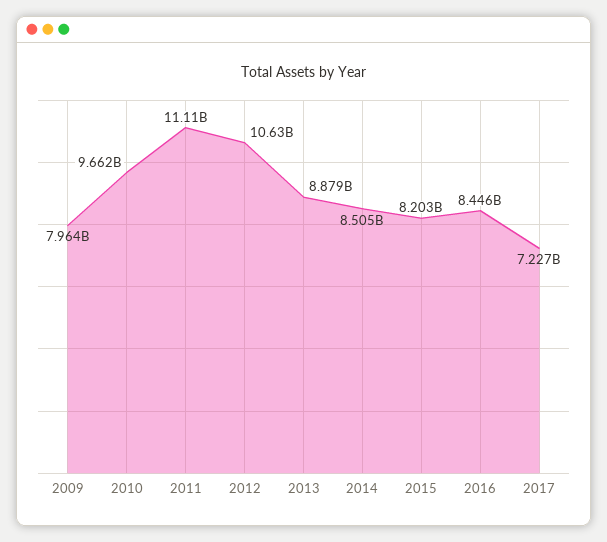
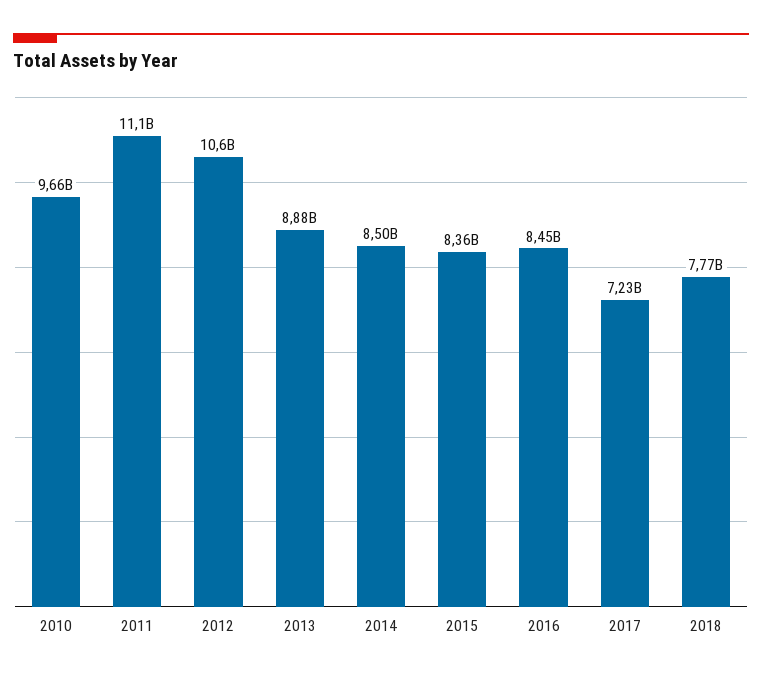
2009: 7964000000 -> none
2015: 8203000000 -> 8360000000
2018: none -> 7770000000

